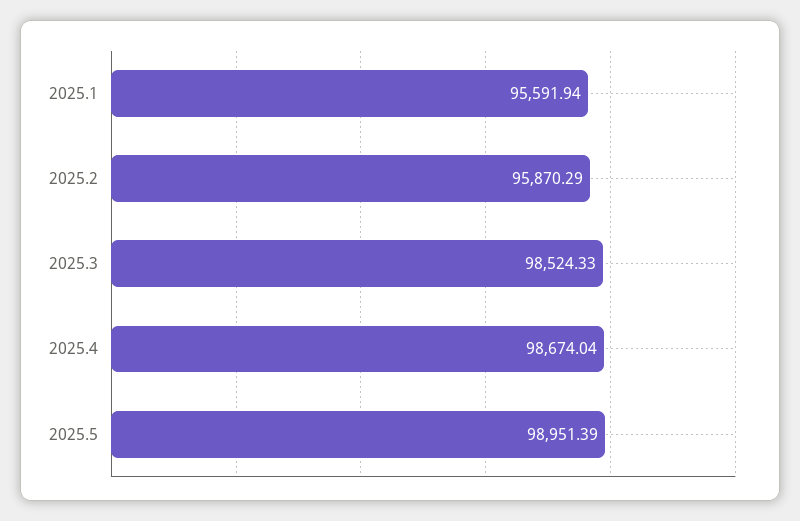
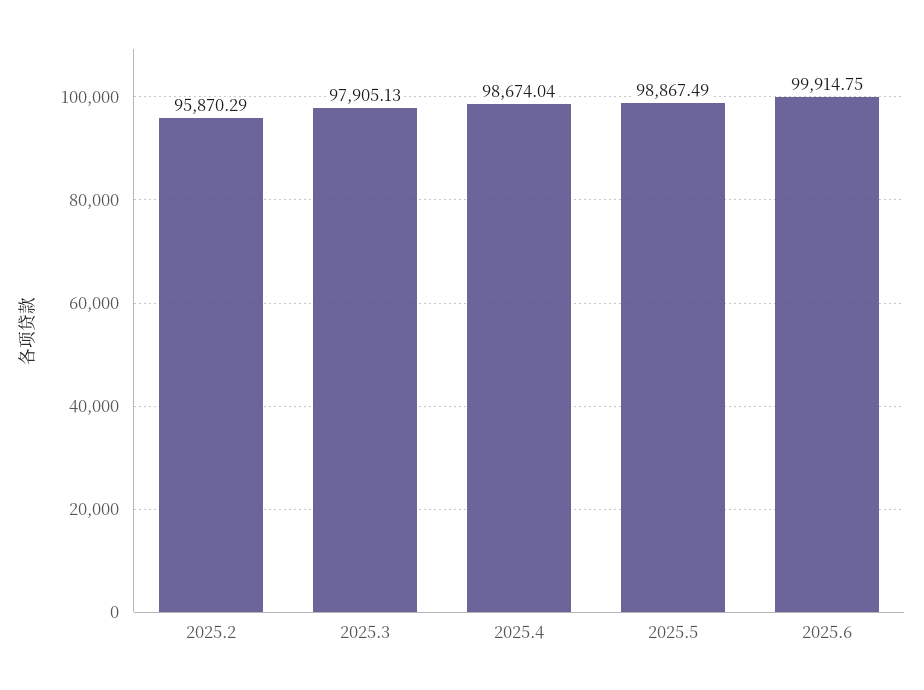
2025.1: 95591.94 -> none
2025.3: 98524.33 -> 97905.13
2025.5: 98951.39 -> 98867.49
2025.6: none -> 99914.75

